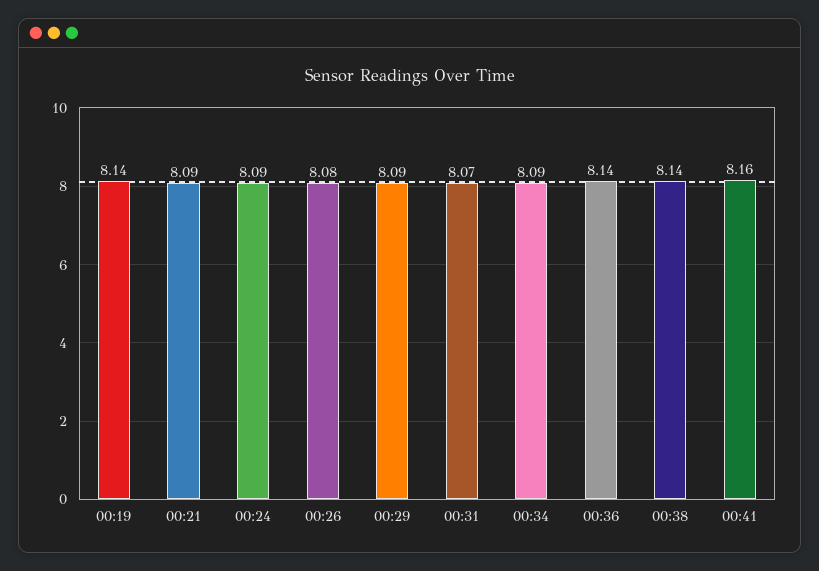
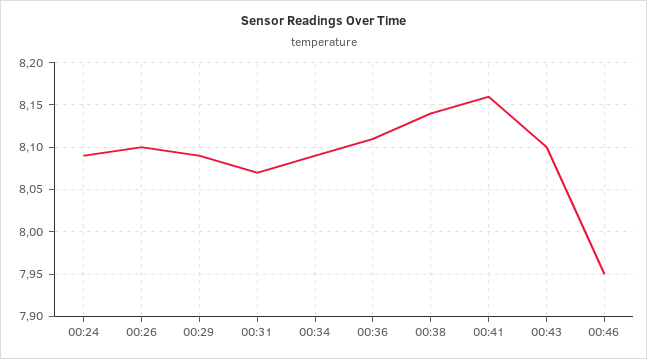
00:19: 8.14 -> none
00:21: 8.09 -> none
00:26: 8.08 -> 8.1
00:36: 8.14 -> 8.11
00:43: none -> 8.1
00:46: none -> 7.95

